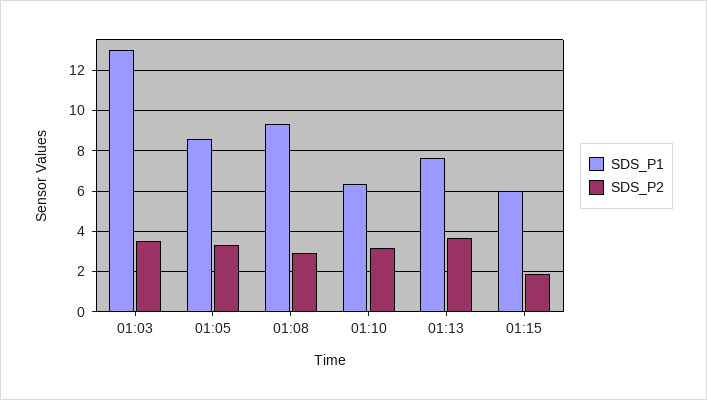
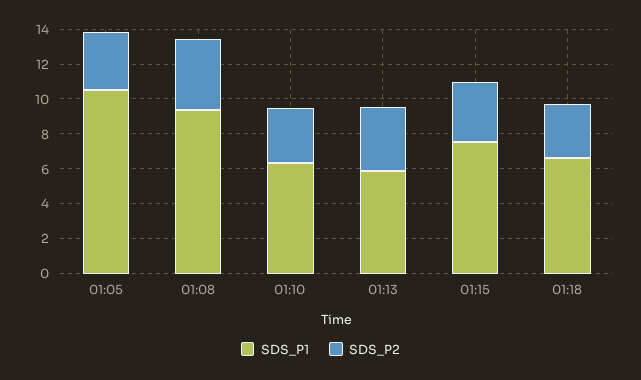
SDS_P1, 01:03: 13 -> none
SDS_P2, 01:03: 3.5 -> none
SDS_P1, 01:05: 8.5 -> 10.5
SDS_P2, 01:08: 3 -> 4
SDS_P1, 01:13: 7.5 -> 6
SDS_P1, 01:15: 6 -> 7.5
SDS_P2, 01:15: 2 -> 3.5
SDS_P1, 01:18: none -> 6.5
SDS_P2, 01:18: none -> 3

